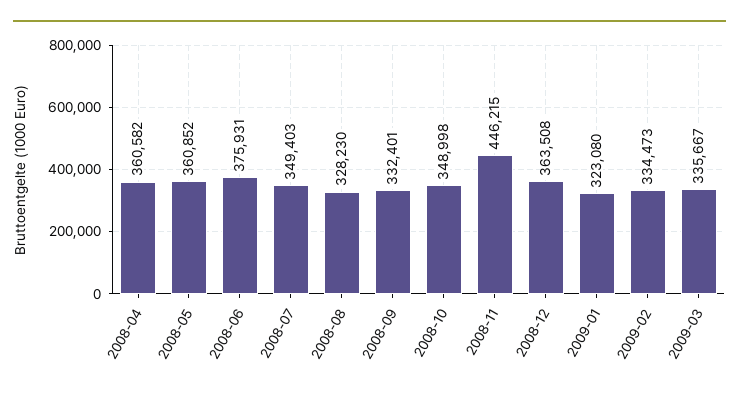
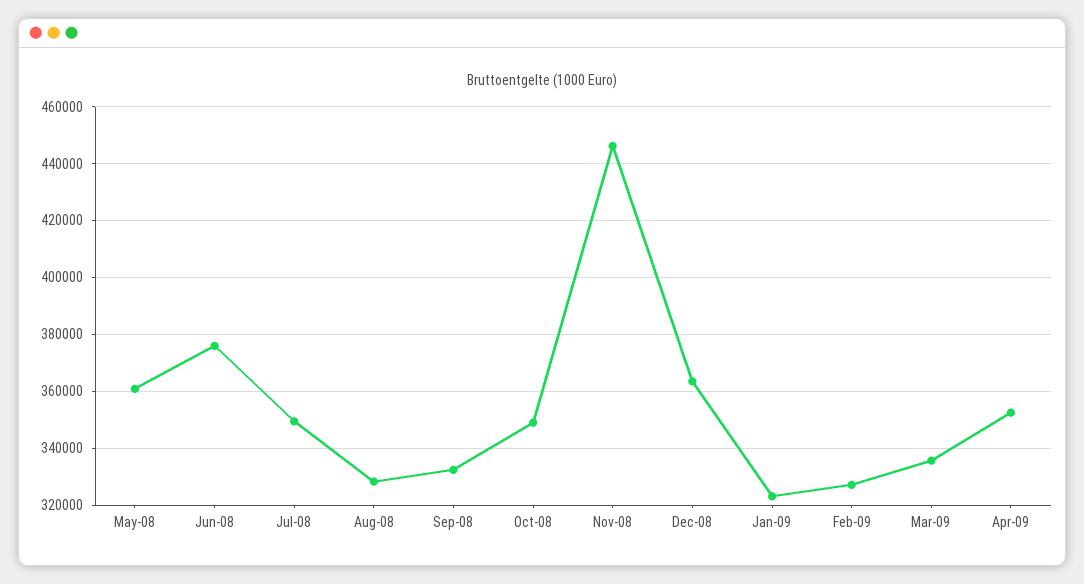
2008-04: 360582 -> none
2009-02: 334473 -> 327500
Apr-09: none -> 352500

